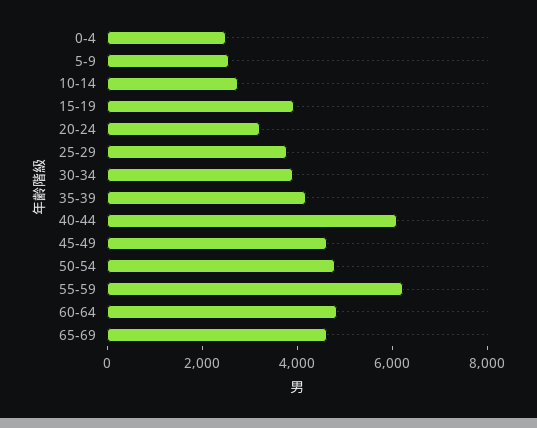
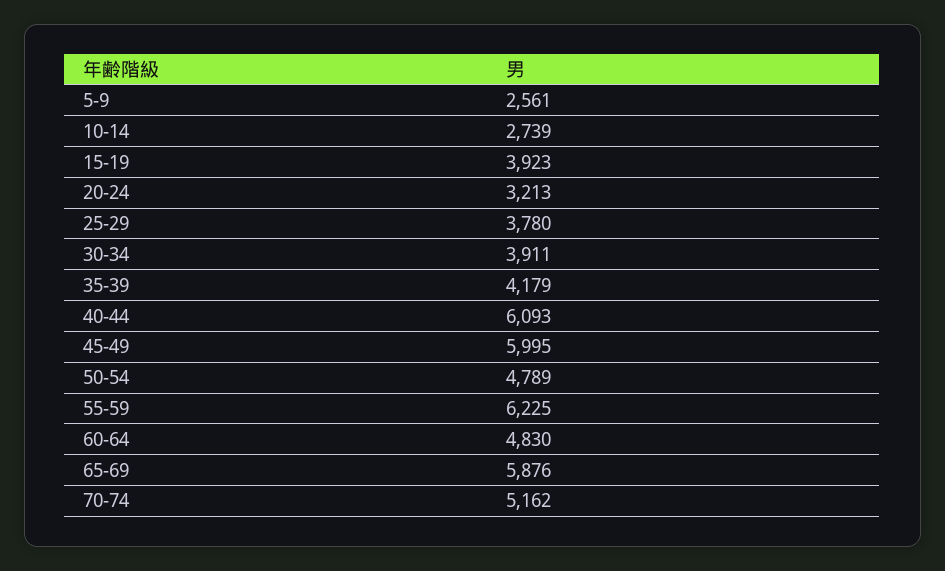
0-4: 2500 -> none
45-49: 4500 -> 5995
65-69: 4500 -> 5876
70-74: none -> 5162

